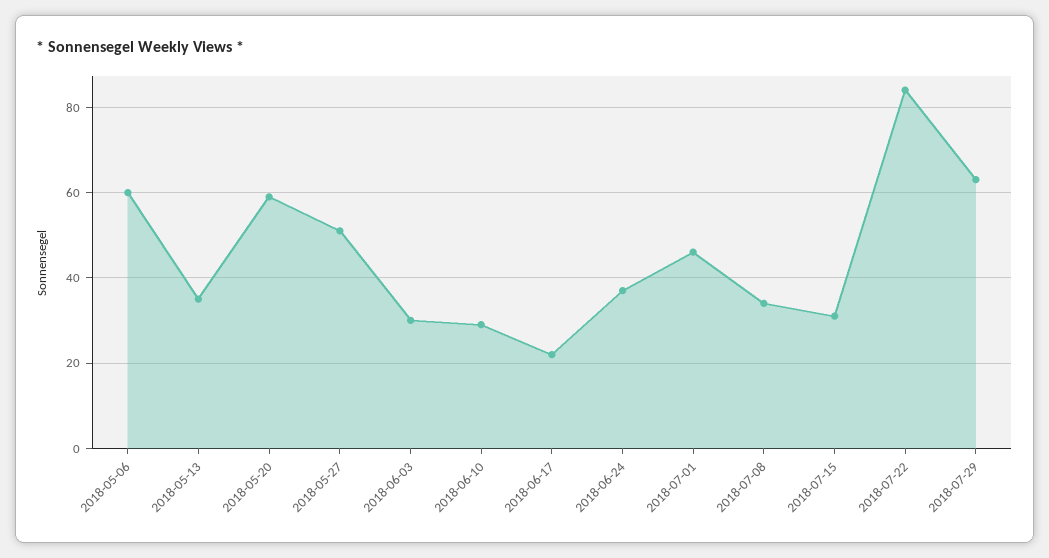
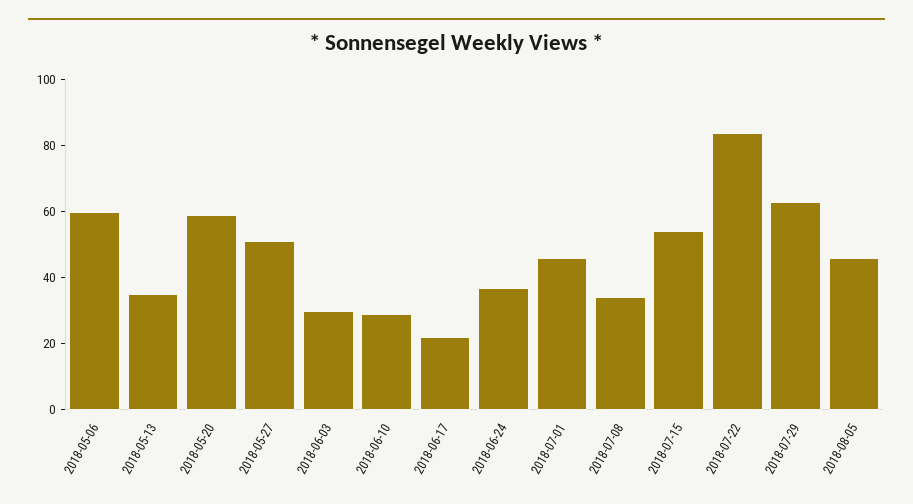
2018-07-15: 30 -> 55
2018-08-05: none -> 45

